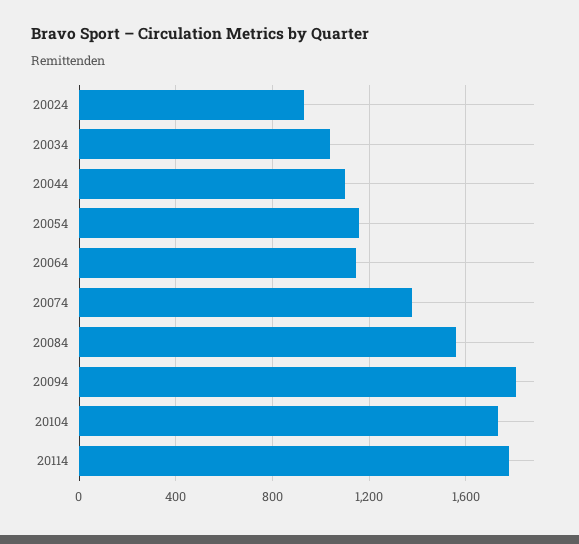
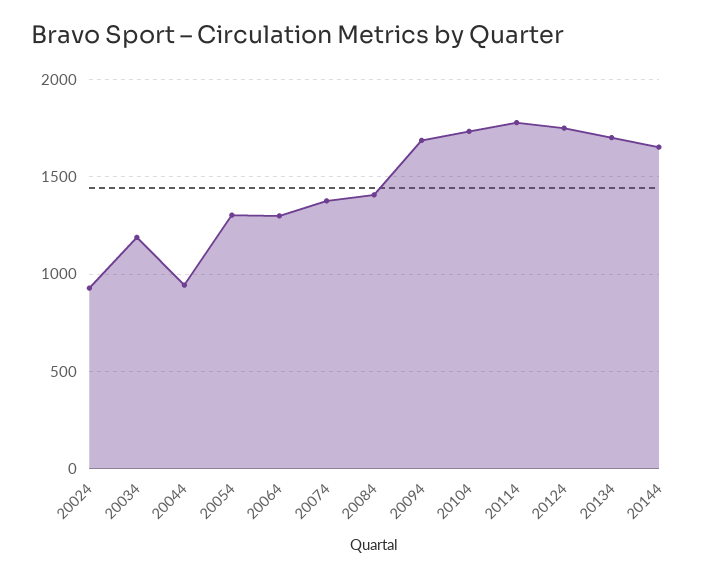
20034: 1050 -> 1200
20044: 1100 -> 950
20054: 1150 -> 1300
20064: 1150 -> 1300
20084: 1550 -> 1400
20094: 1800 -> 1700
20124: none -> 1750
20134: none -> 1700
20144: none -> 1650

